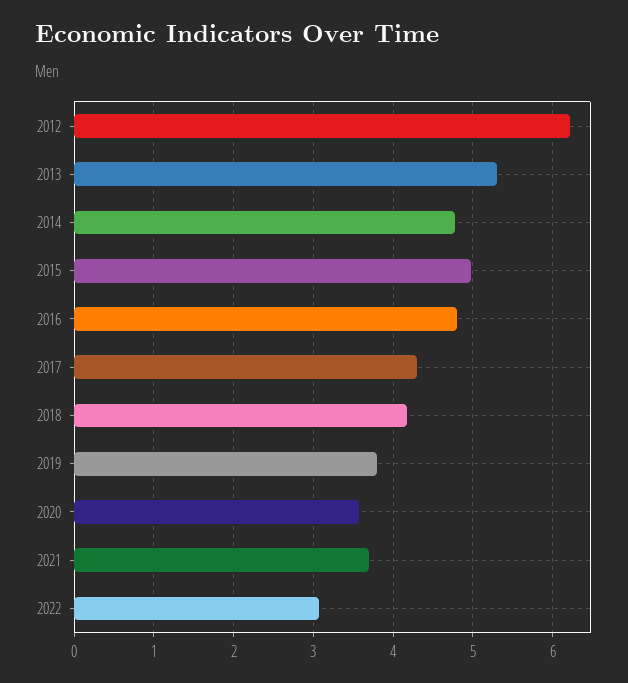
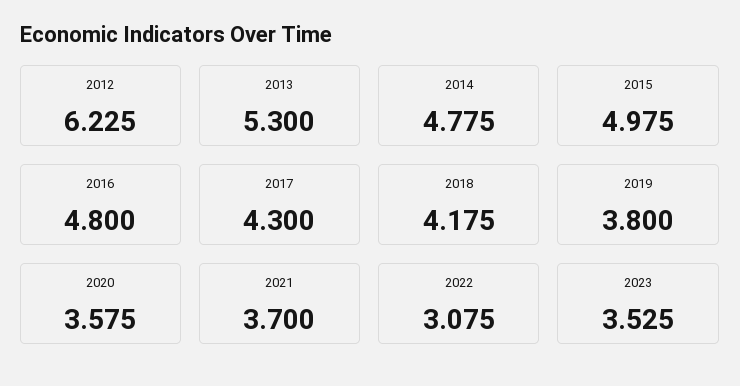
2023: none -> 3.525

